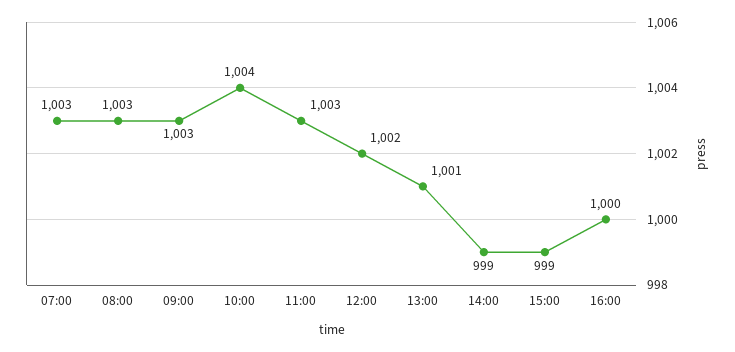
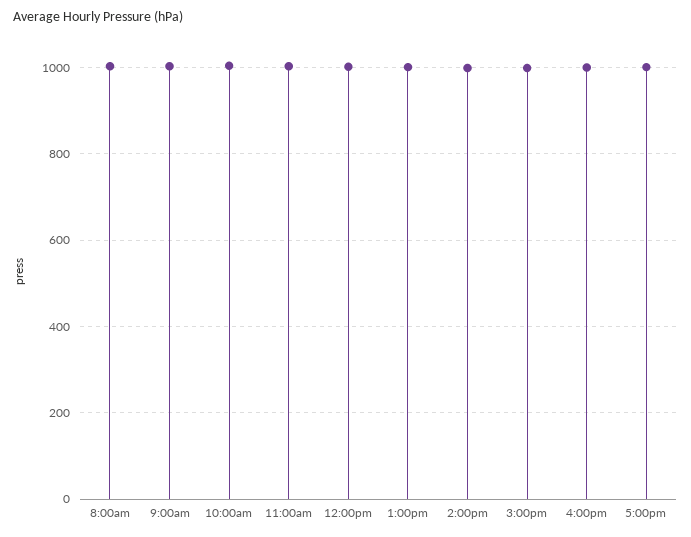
07:00: 1003 -> none
5:00pm: none -> 1000

